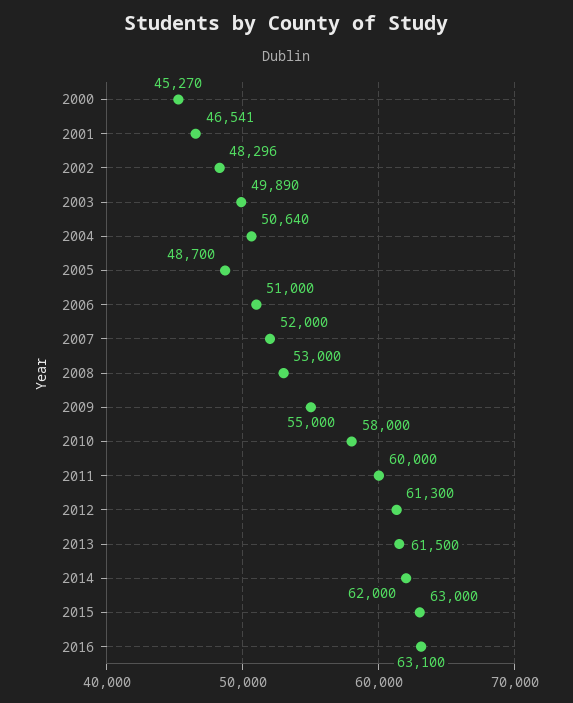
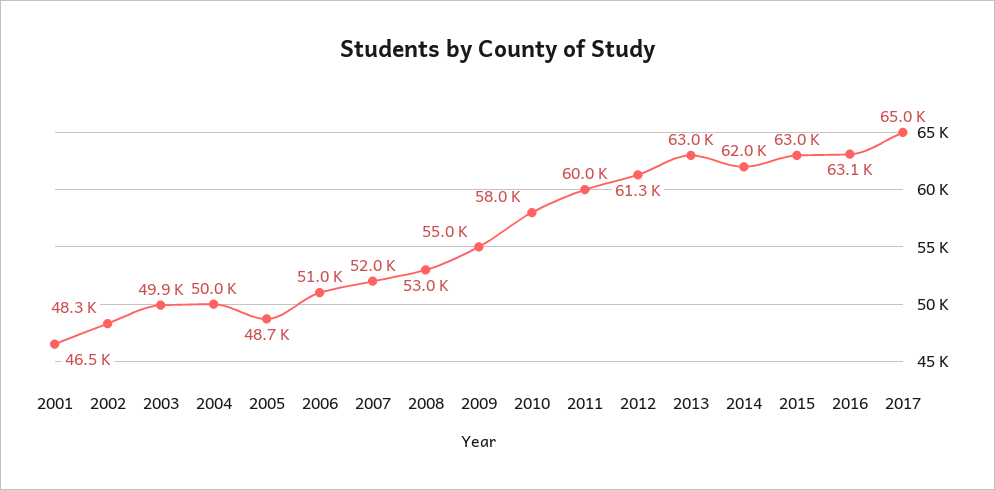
2000: 45270 -> none
2004: 50640 -> 50000
2013: 61500 -> 63000
2017: none -> 65000

